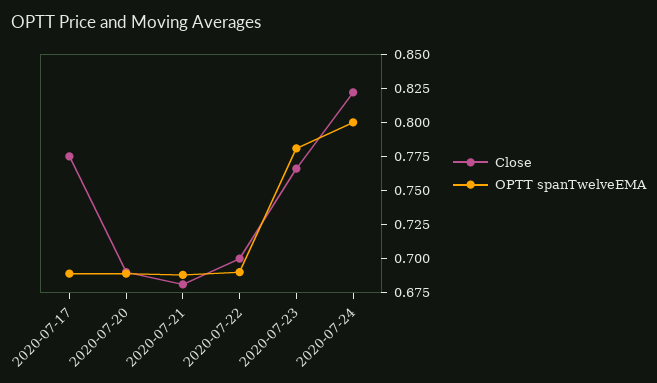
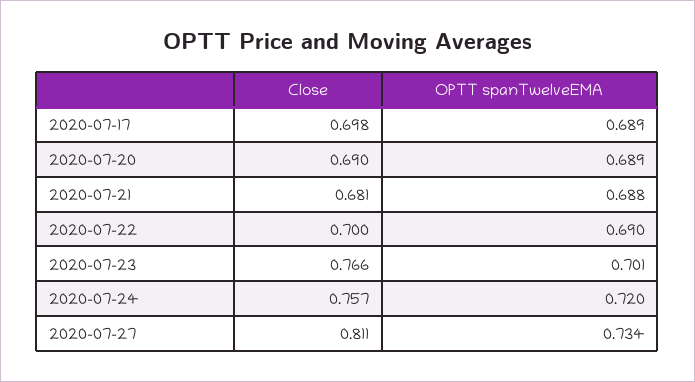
Close, 2020-07-17: 0.775 -> 0.698
OPTT spanTwelveEMA, 2020-07-23: 0.775 -> 0.701
Close, 2020-07-24: 0.825 -> 0.757
OPTT spanTwelveEMA, 2020-07-24: 0.8 -> 0.72
Close, 2020-07-27: none -> 0.811
OPTT spanTwelveEMA, 2020-07-27: none -> 0.734

